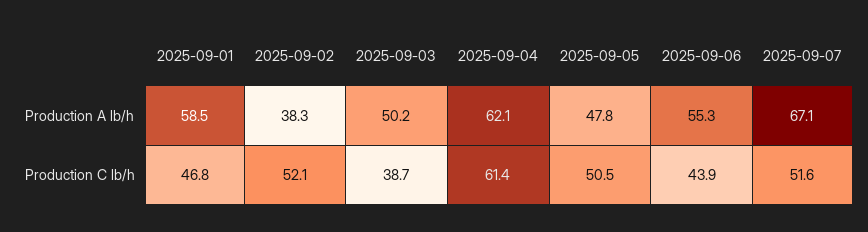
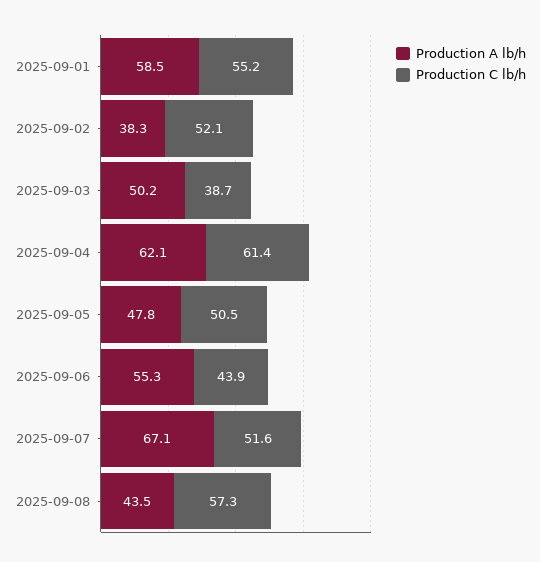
Production C lb/h, 2025-09-01: 46.8 -> 55.2
Production A lb/h, 2025-09-08: none -> 43.5
Production C lb/h, 2025-09-08: none -> 57.3

